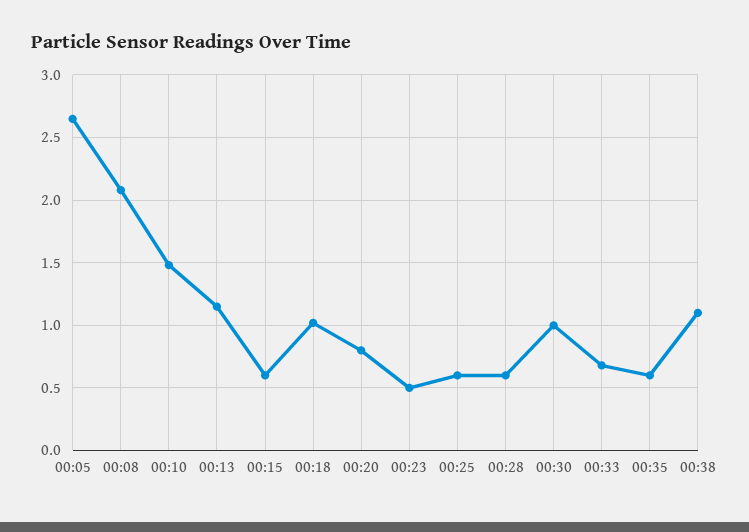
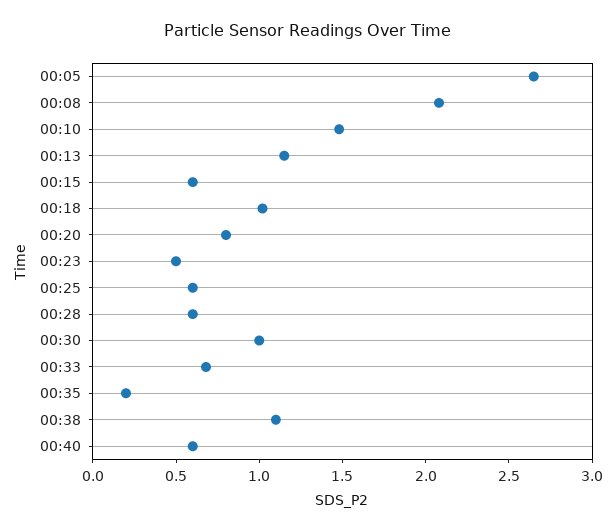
00:35: 0.6 -> 0.2
00:40: none -> 0.6

